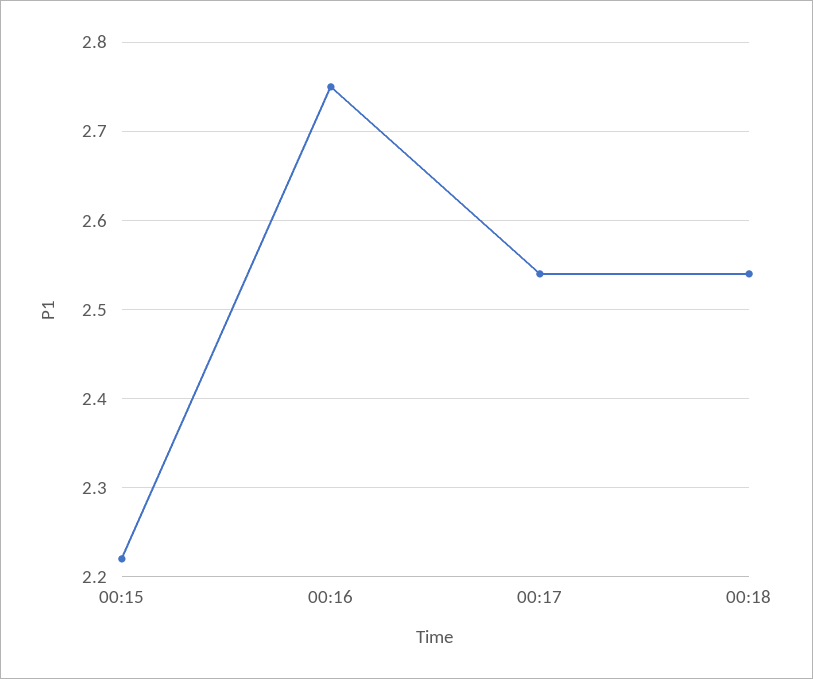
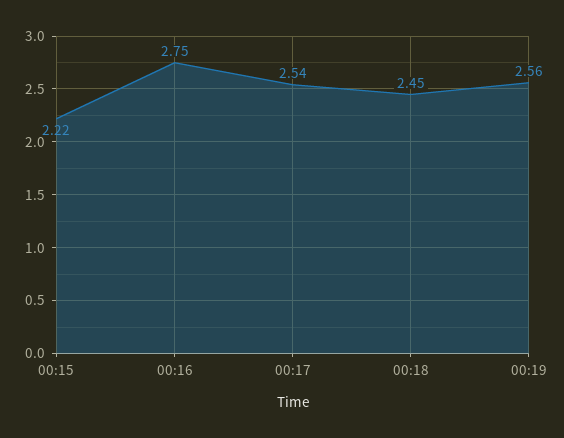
00:18: 2.54 -> 2.45
00:19: none -> 2.56

